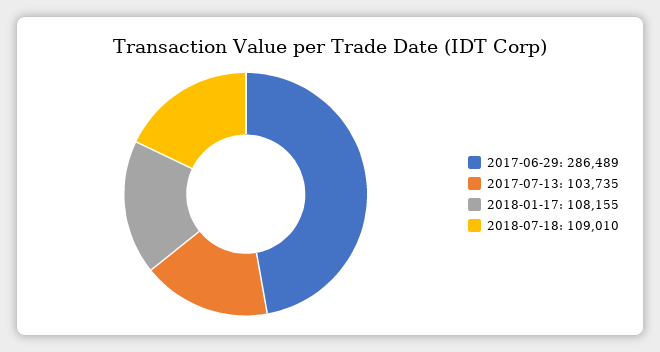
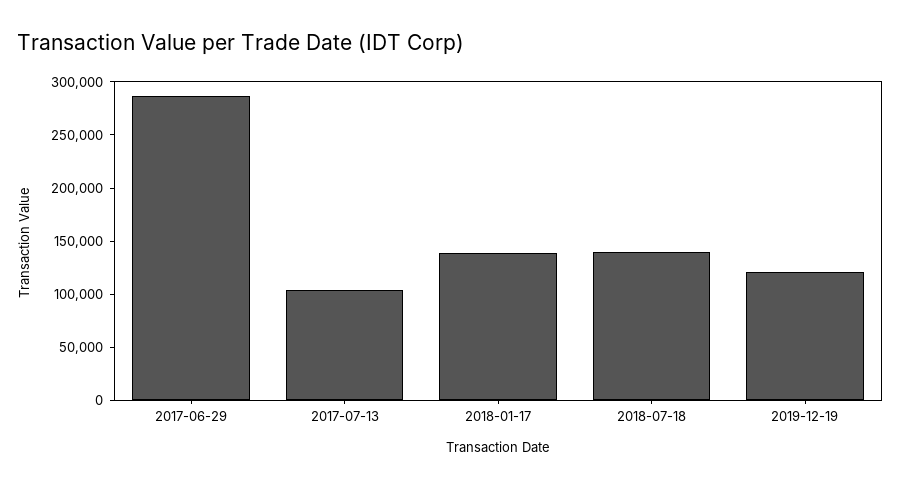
2018-01-17: 108155 -> 140000
2018-07-18: 109010 -> 140000
2019-12-19: none -> 120000

